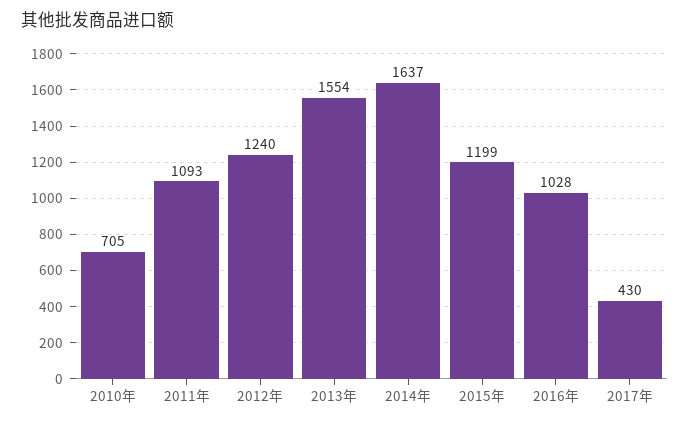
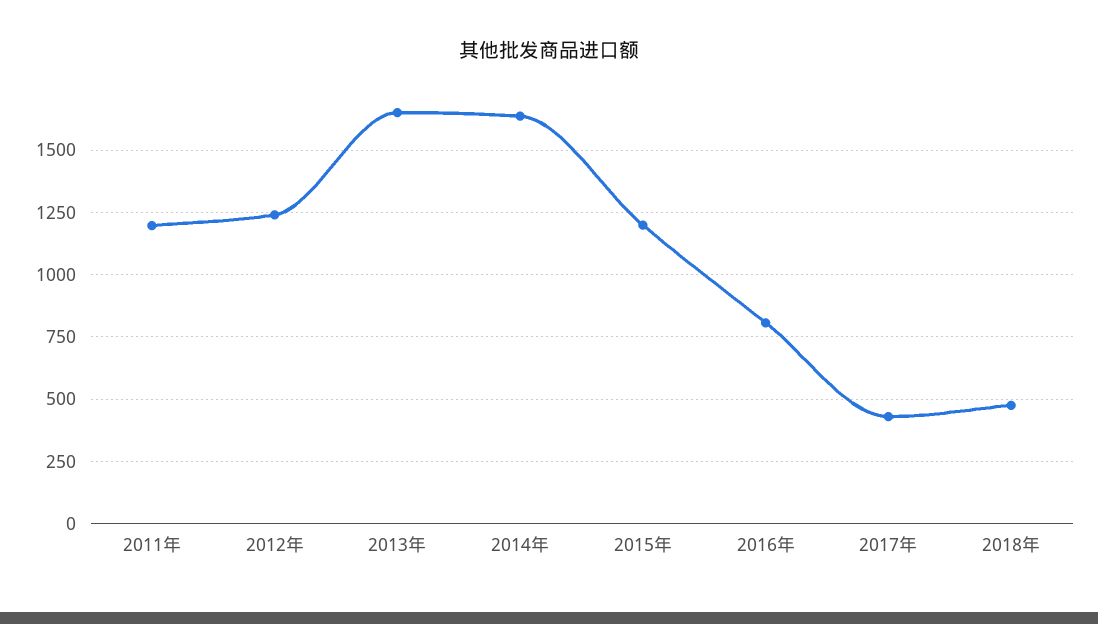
2010年: 705 -> none
2011年: 1093 -> 1200
2013年: 1554 -> 1650
2016年: 1028 -> 800
2018年: none -> 475

